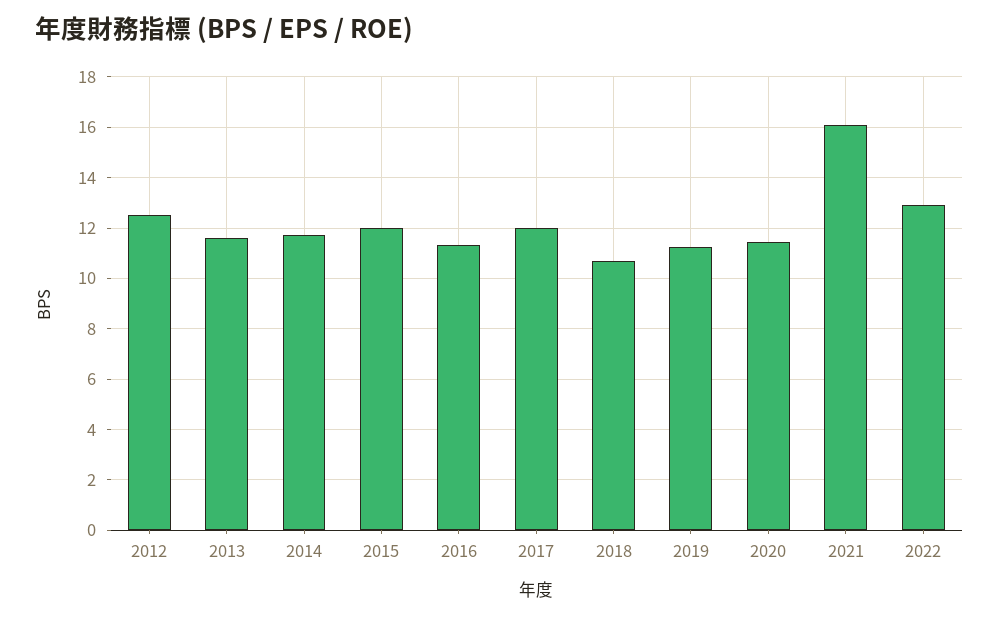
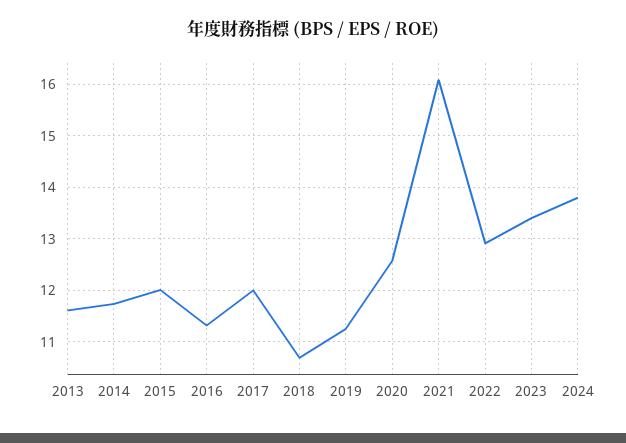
2012: 12.5 -> none
2020: 11.5 -> 12.6
2023: none -> 13.4
2024: none -> 13.8

